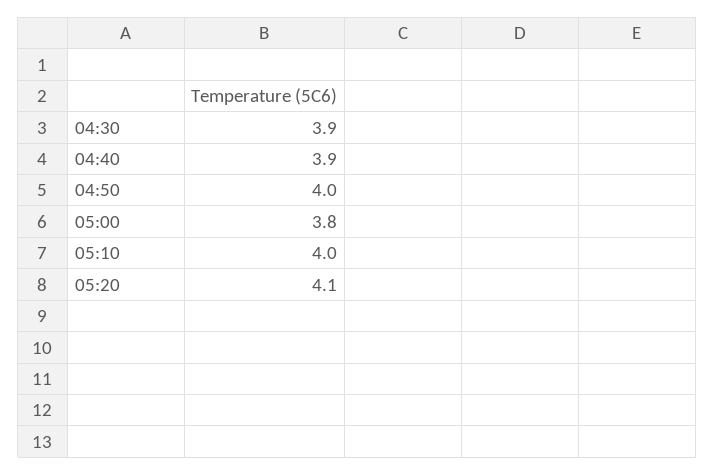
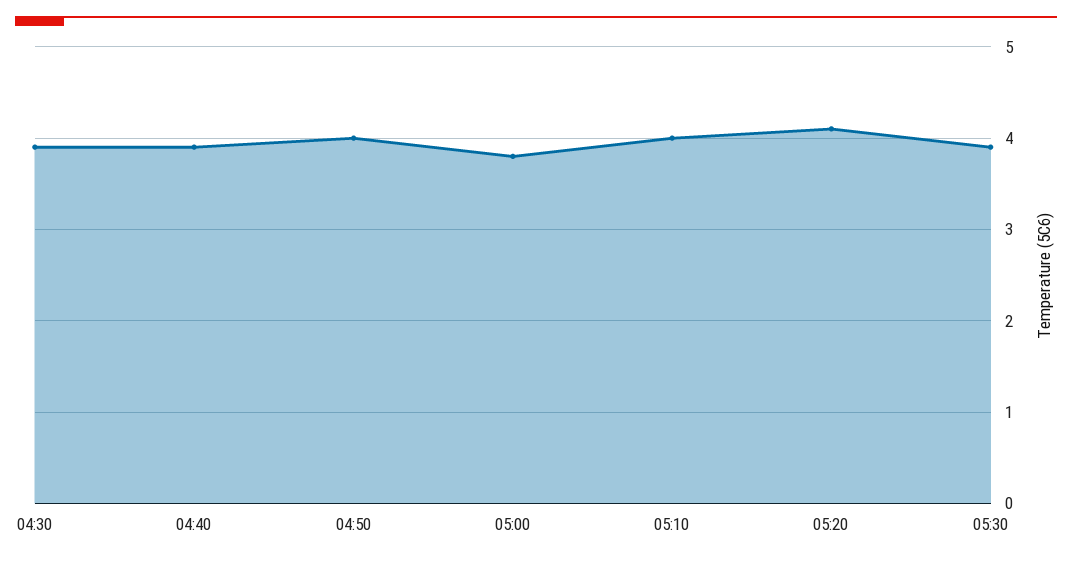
05:30: none -> 3.9

